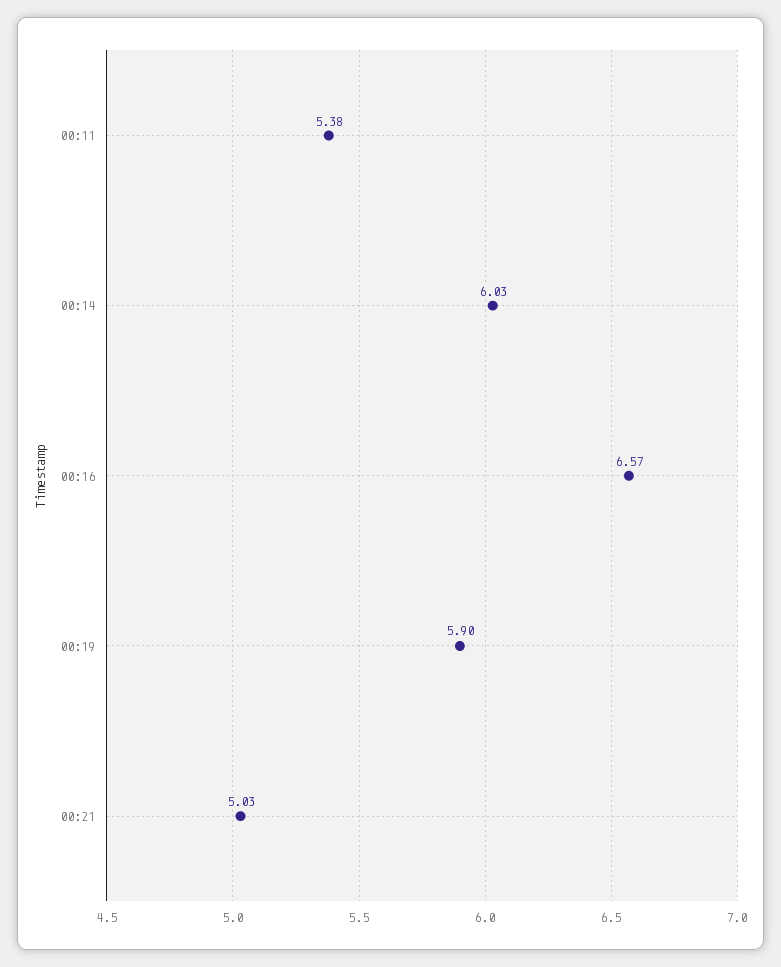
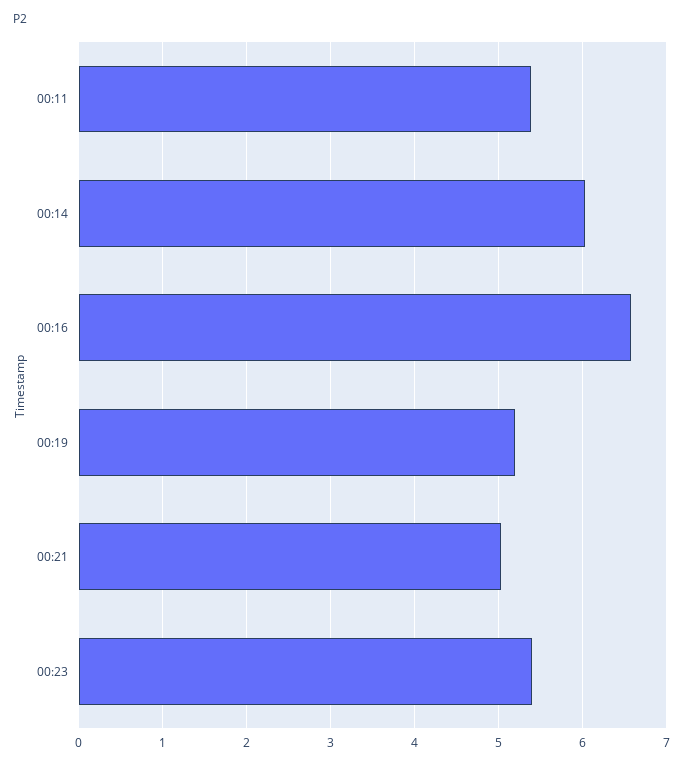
00:19: 5.9 -> 5.2
00:23: none -> 5.4

